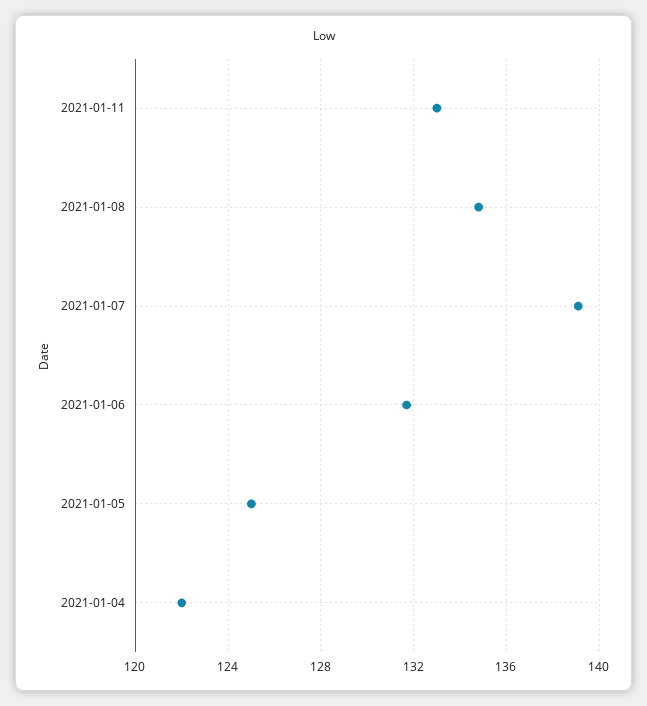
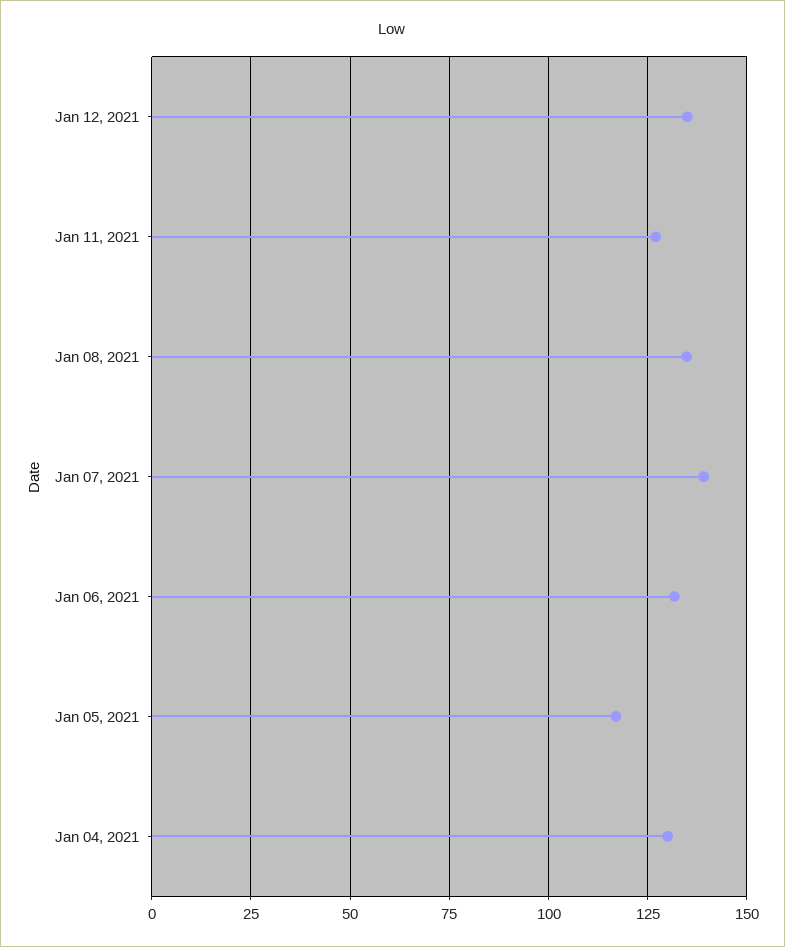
2021-01-11: 133 -> 127.5
2021-01-05: 125 -> 117.5
2021-01-04: 122 -> 130
Jan 12, 2021: none -> 135

